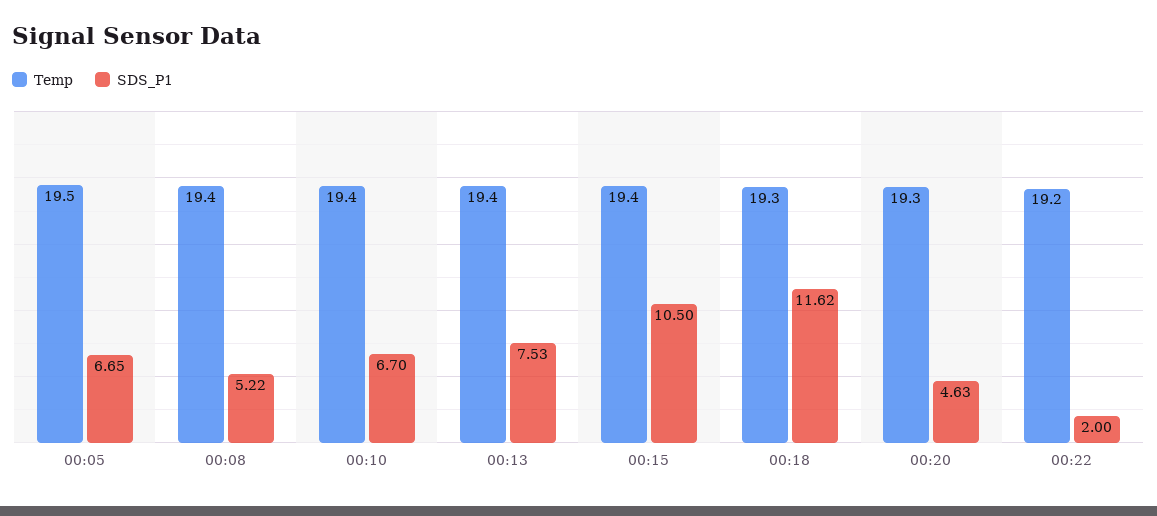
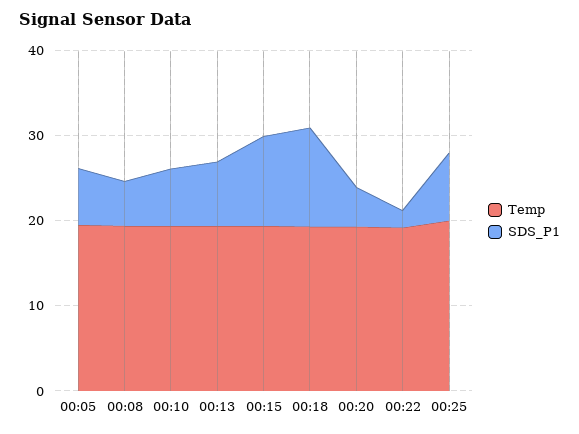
Temp, 00:25: none -> 20
SDS_P1, 00:25: none -> 8

